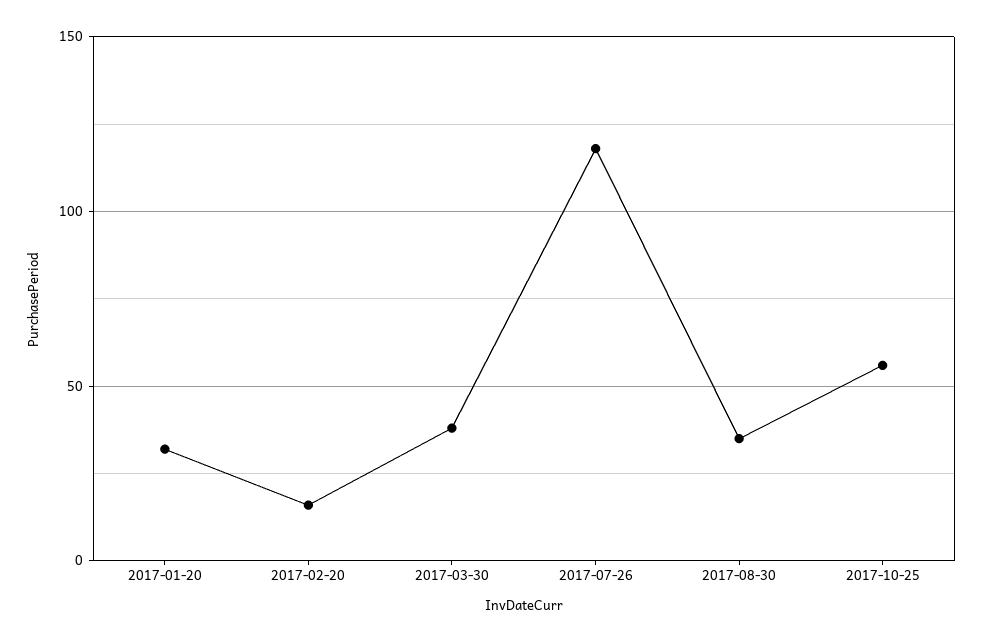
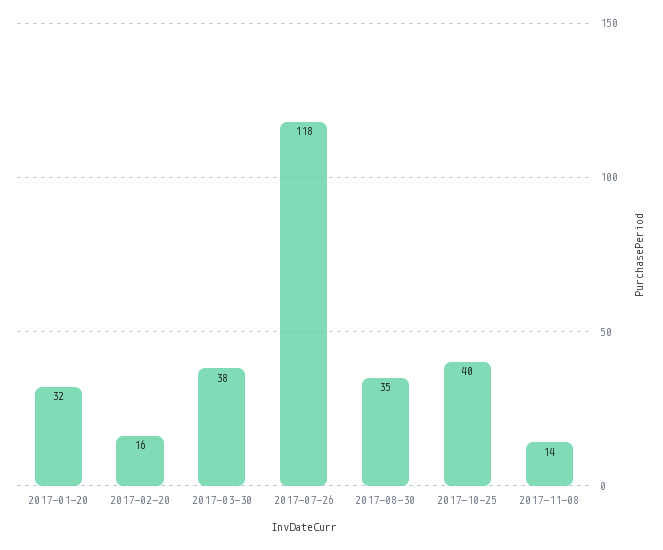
2017-10-25: 55 -> 40
2017-11-08: none -> 14

